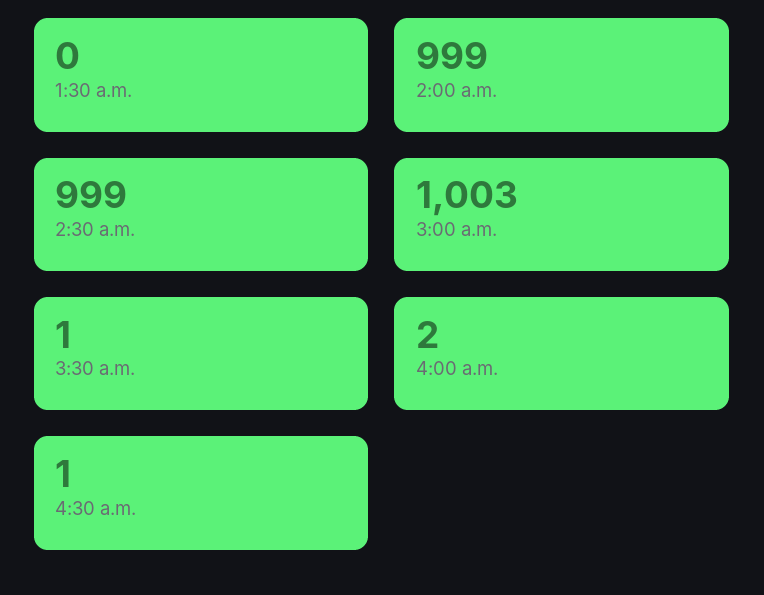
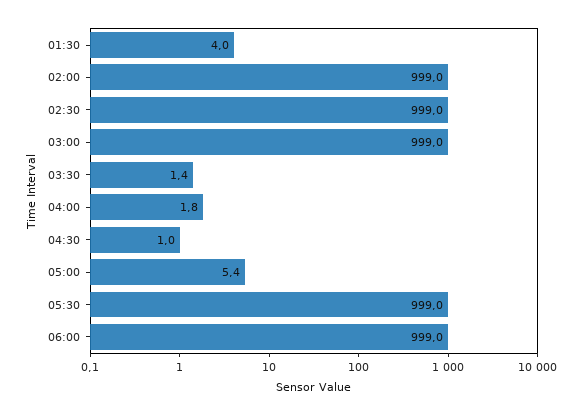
1:30 a.m.: 0 -> 4
3:00 a.m.: 1003 -> 999
05:00: none -> 5.4
05:30: none -> 999
06:00: none -> 999

